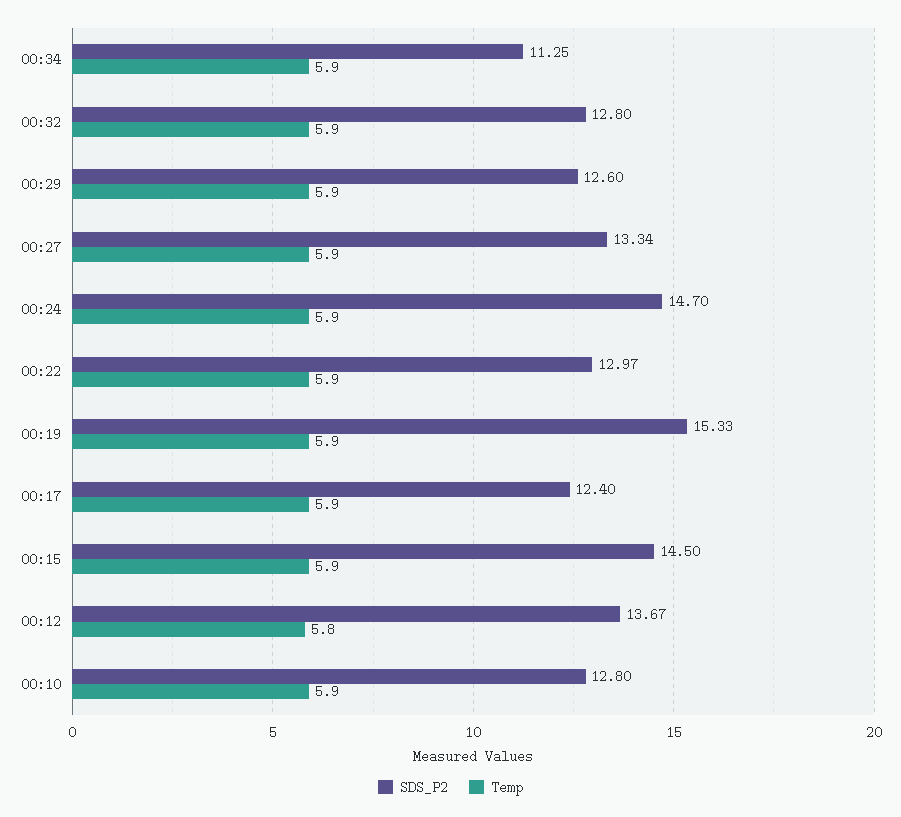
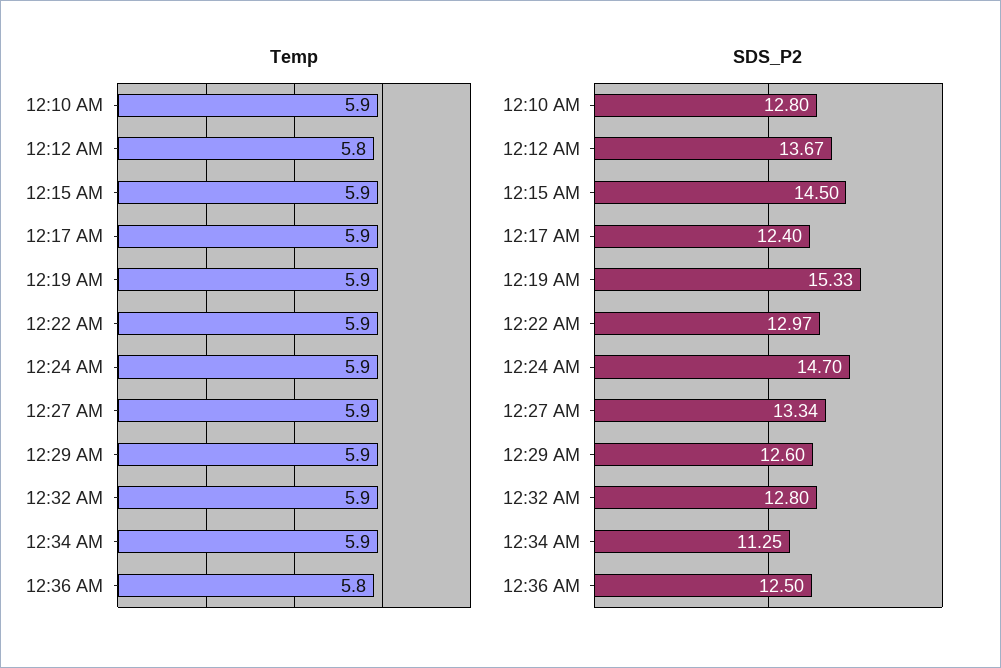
Temp, 12:36 AM: none -> 5.8
SDS_P2, 12:36 AM: none -> 12.5

